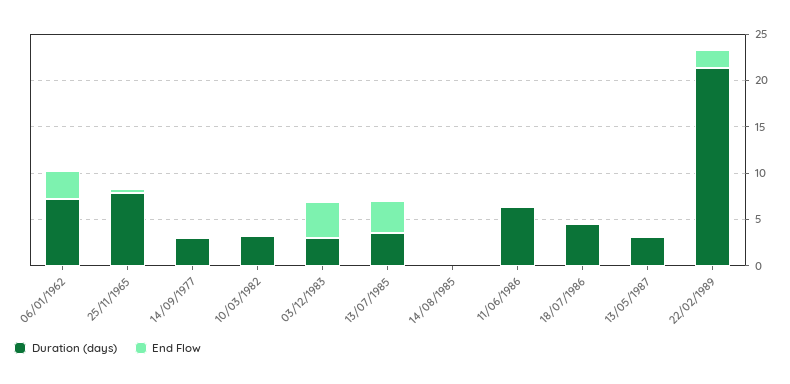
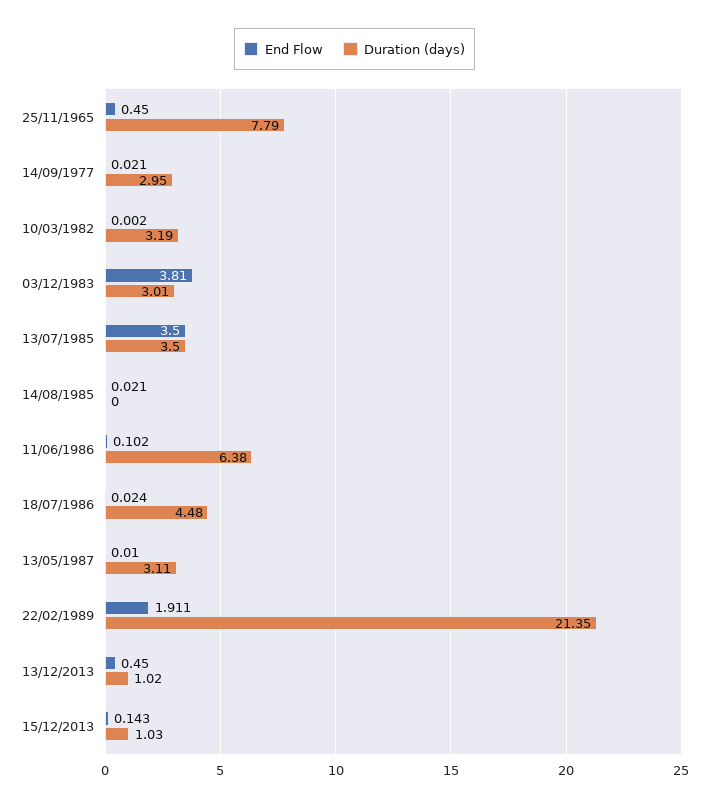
Duration (days), 06/01/1962: 7 -> none
End Flow, 06/01/1962: 3 -> none
End Flow, 13/12/2013: none -> 0.45
Duration (days), 13/12/2013: none -> 1.02
End Flow, 15/12/2013: none -> 0.143
Duration (days), 15/12/2013: none -> 1.03

